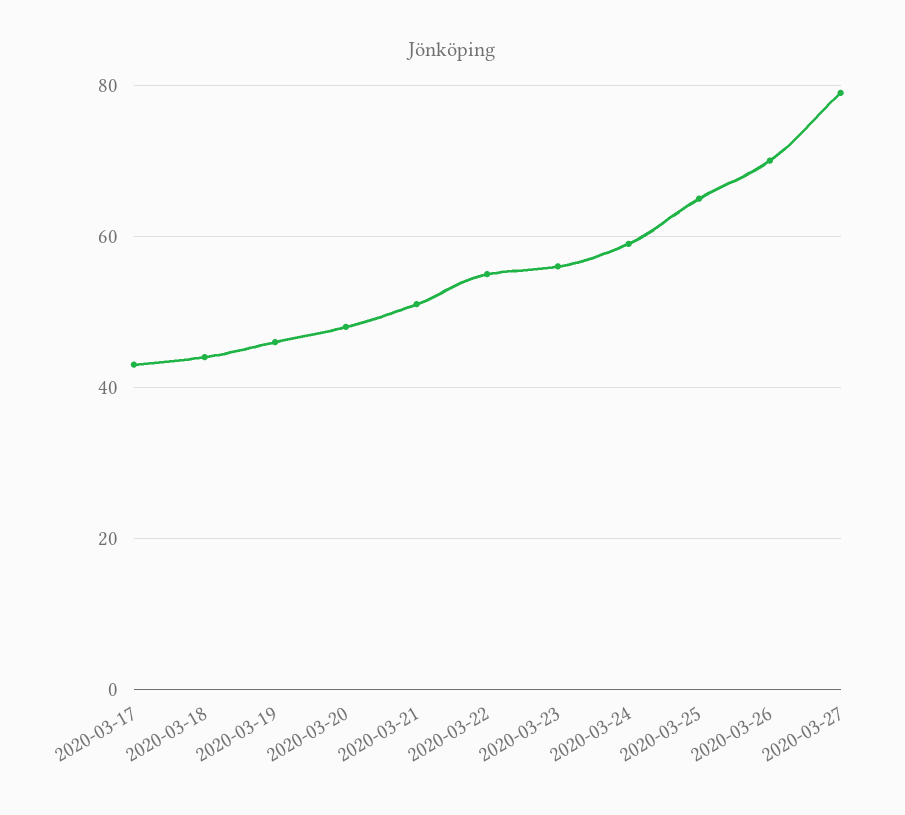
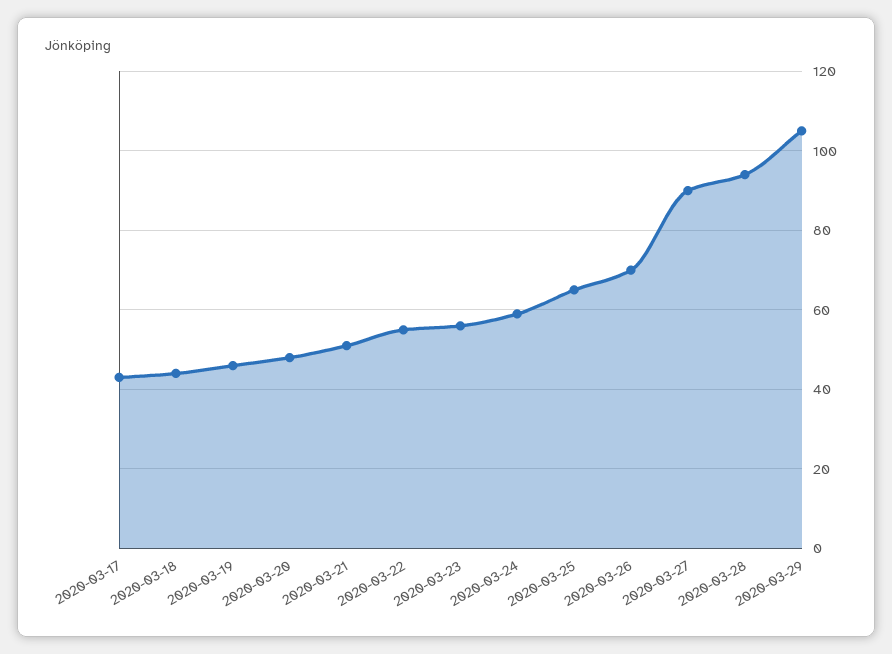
2020-03-27: 80 -> 90
2020-03-28: none -> 95
2020-03-29: none -> 105

